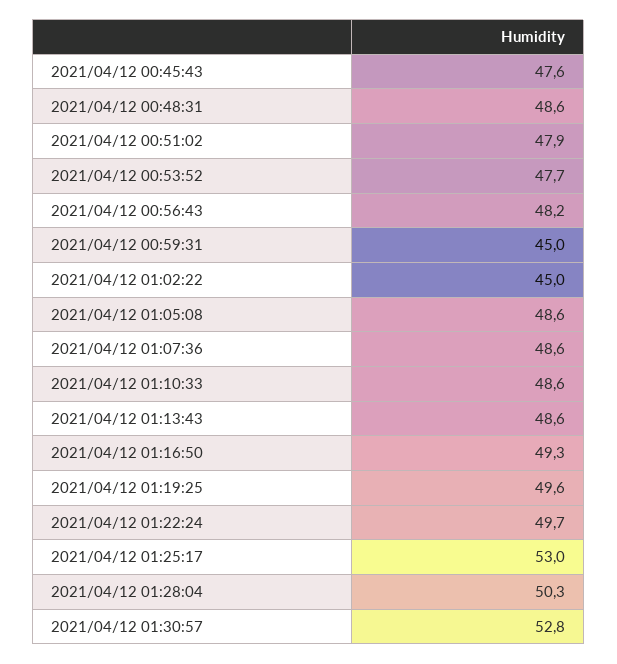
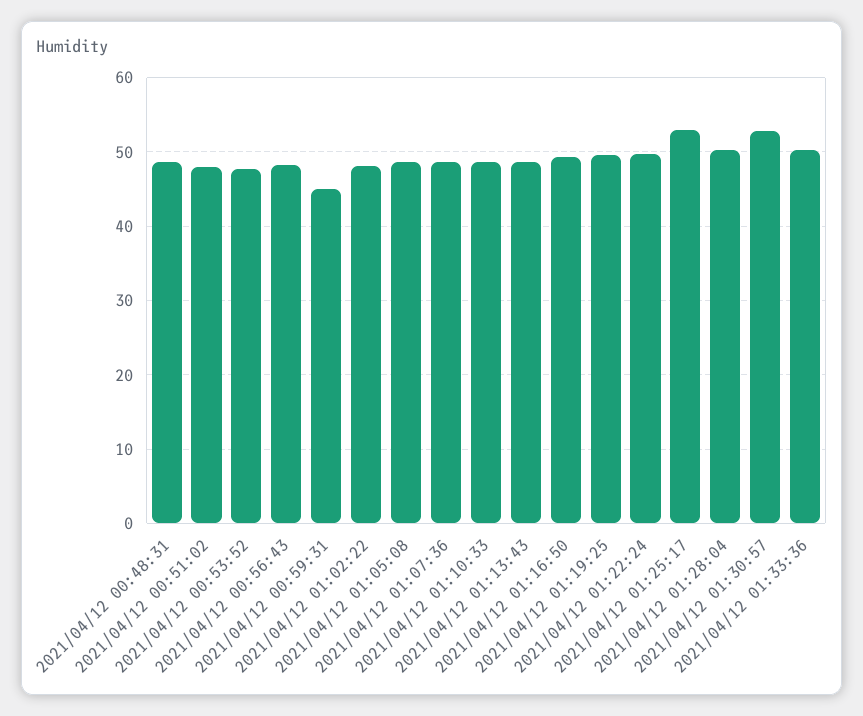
2021/04/12 00:45:43: 47.6 -> none
2021/04/12 01:02:22: 45 -> 48
2021/04/12 01:33:36: none -> 50

